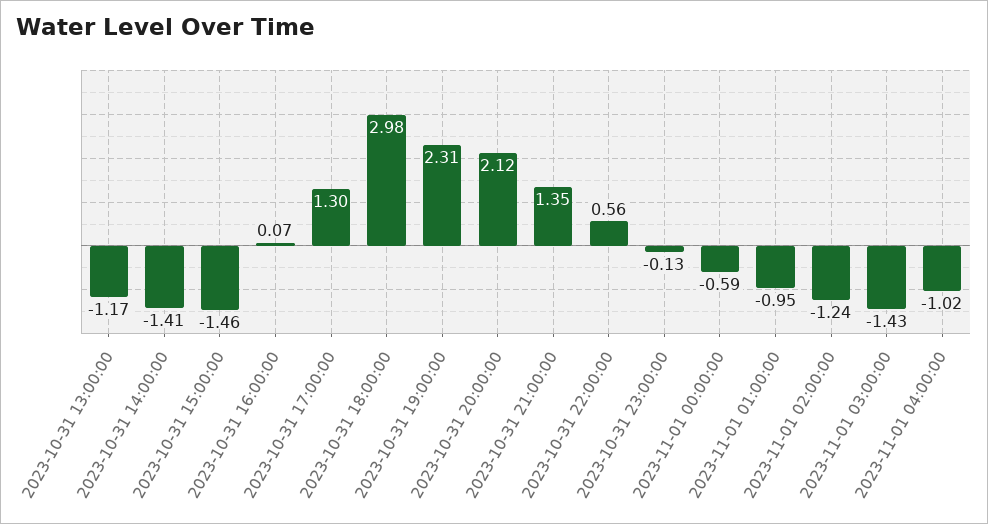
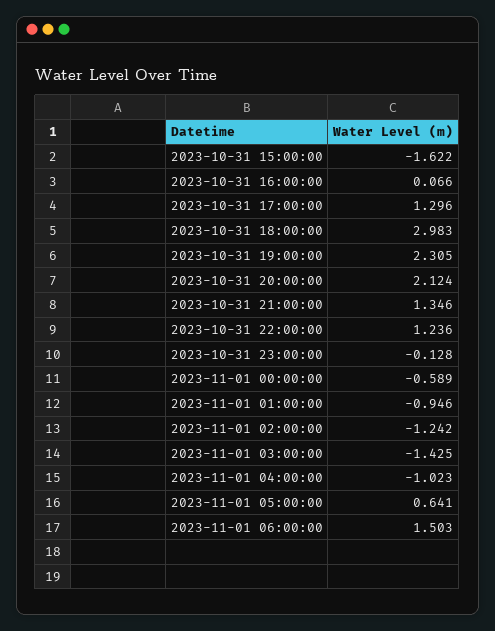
2023-10-31 13:00:00: -1.17 -> none
2023-10-31 14:00:00: -1.41 -> none
2023-10-31 15:00:00: -1.46 -> -1.622
2023-10-31 22:00:00: 0.56 -> 1.236
2023-11-01 05:00:00: none -> 0.641
2023-11-01 06:00:00: none -> 1.503

